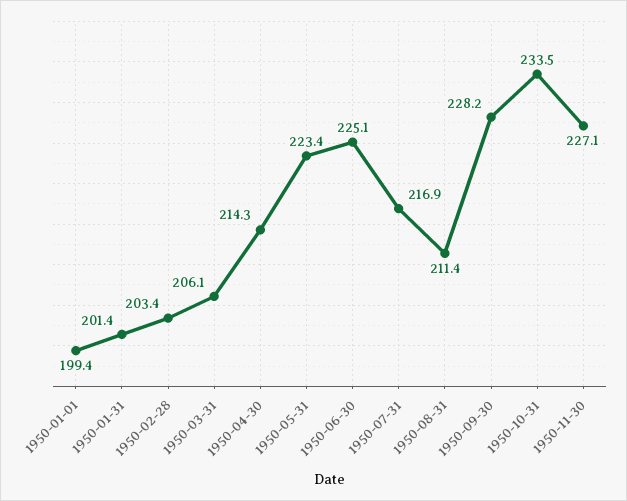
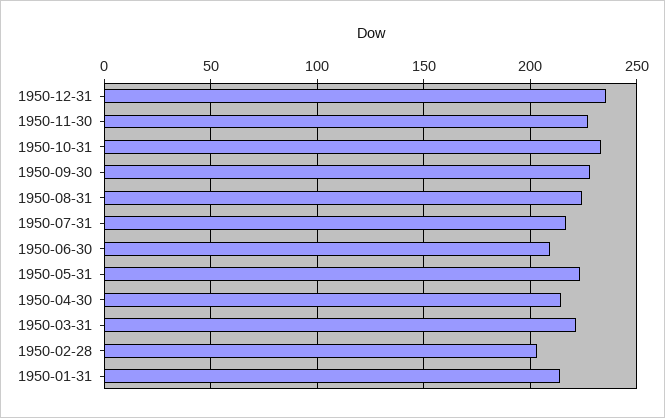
1950-01-01: 199.4 -> none
1950-01-31: 201.4 -> 215
1950-03-31: 206.1 -> 220
1950-06-30: 225.1 -> 210
1950-08-31: 211.4 -> 225
1950-12-31: none -> 235

